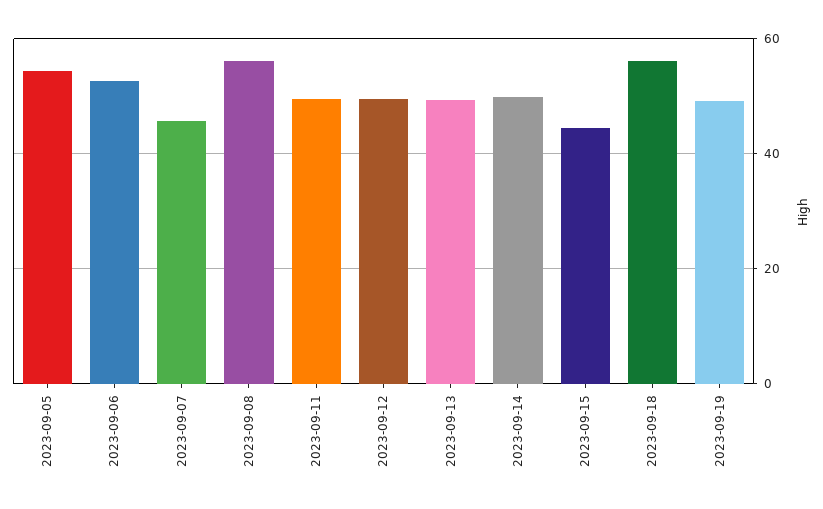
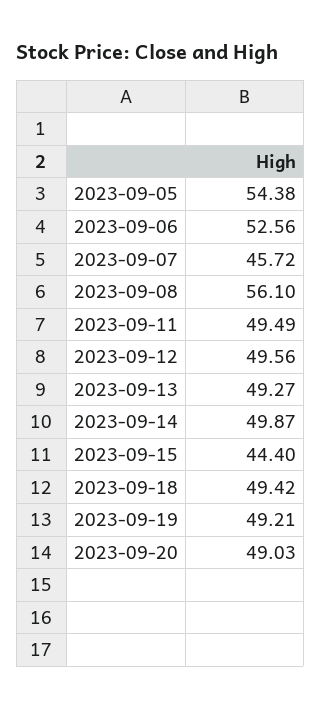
2023-09-18: 56 -> 49.42
2023-09-20: none -> 49.03

